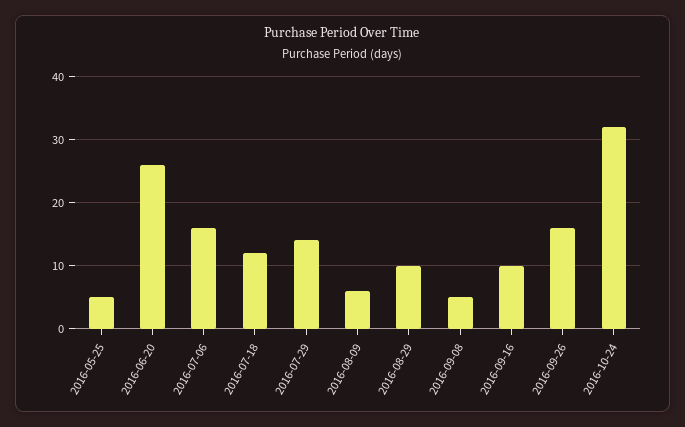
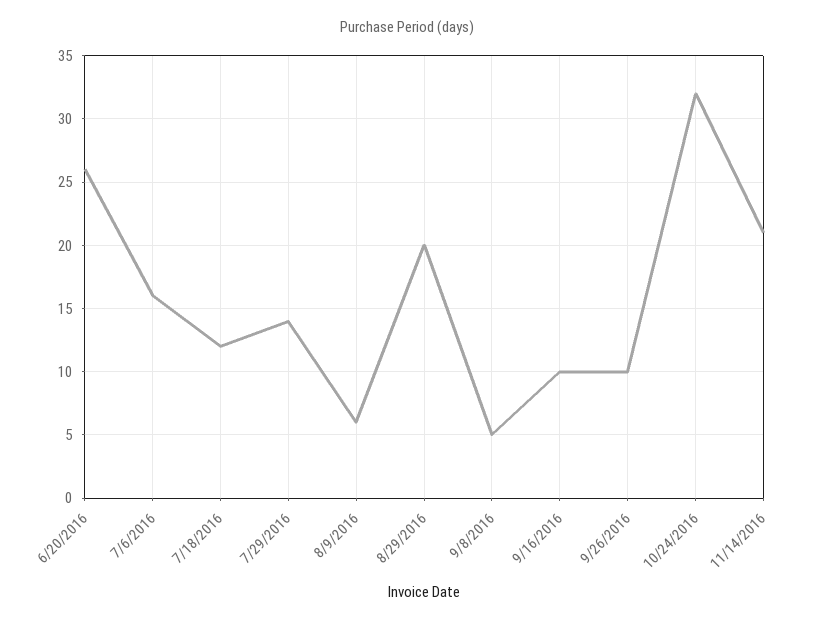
2016-05-25: 5 -> none
2016-08-29: 10 -> 20
2016-09-26: 16 -> 10
11/14/2016: none -> 21

